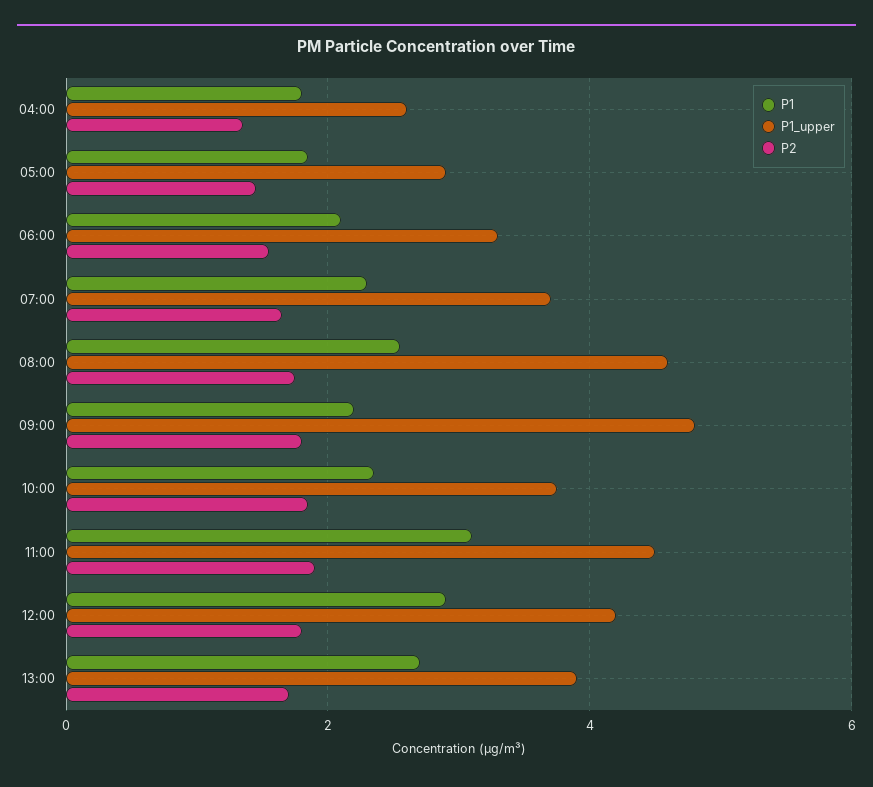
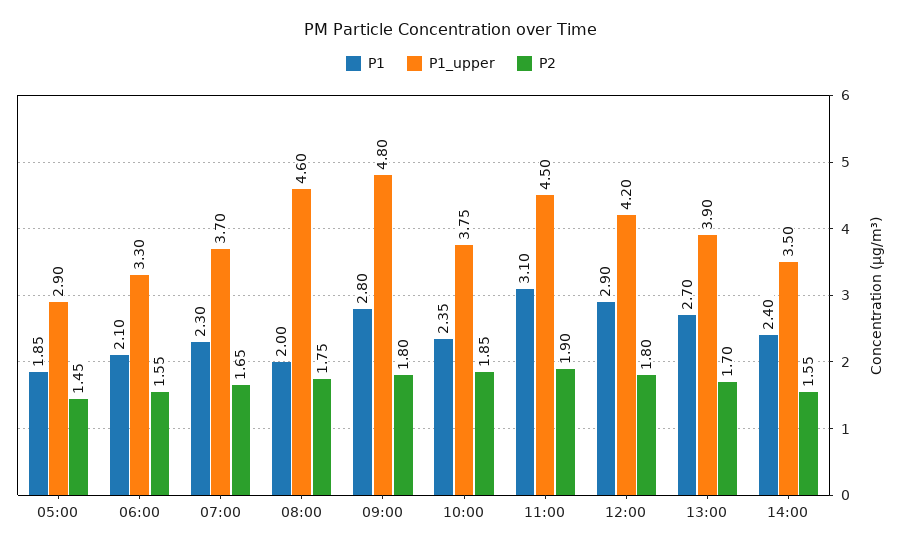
P1, 04:00: 1.8 -> none
P1_upper, 04:00: 2.6 -> none
P2, 04:00: 1.4 -> none
P1, 08:00: 2.6 -> 2
P1, 09:00: 2.2 -> 2.8
P1, 14:00: none -> 2.4
P1_upper, 14:00: none -> 3.5
P2, 14:00: none -> 1.55

